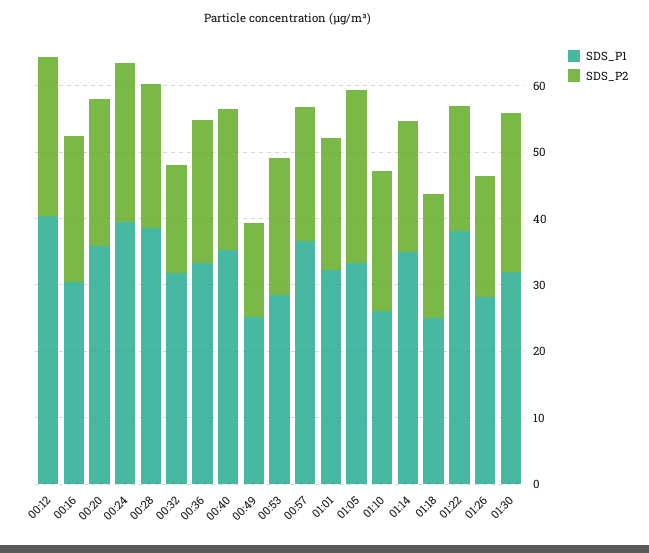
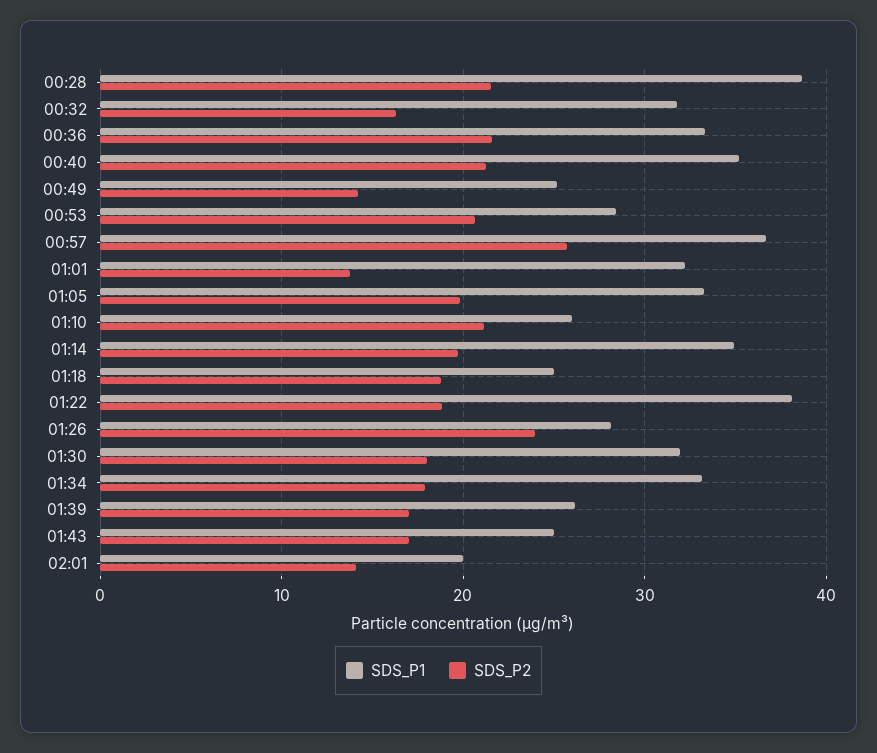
SDS_P1, 00:12: 40 -> none
SDS_P2, 00:12: 24 -> none
SDS_P1, 00:16: 30 -> none
SDS_P2, 00:16: 22 -> none
SDS_P1, 00:20: 36 -> none
SDS_P2, 00:20: 22 -> none
SDS_P1, 00:24: 40 -> none
SDS_P2, 00:24: 24 -> none
SDS_P2, 00:57: 20 -> 26
SDS_P2, 01:01: 20 -> 14
SDS_P2, 01:05: 26 -> 20
SDS_P2, 01:26: 18 -> 24
SDS_P2, 01:30: 24 -> 18
SDS_P1, 01:34: none -> 33
SDS_P2, 01:34: none -> 18
SDS_P1, 01:39: none -> 26
SDS_P2, 01:39: none -> 17
SDS_P1, 01:43: none -> 25
SDS_P2, 01:43: none -> 17
SDS_P1, 02:01: none -> 20
SDS_P2, 02:01: none -> 14

